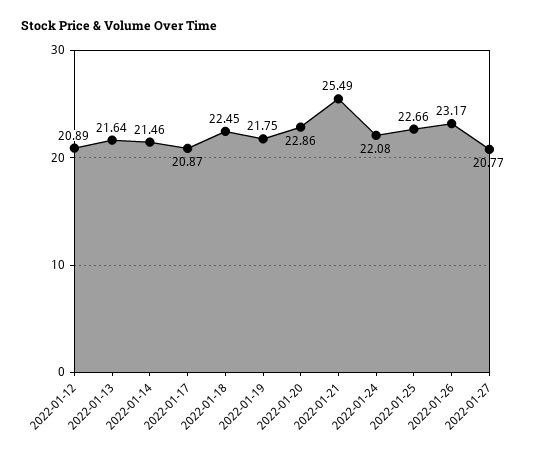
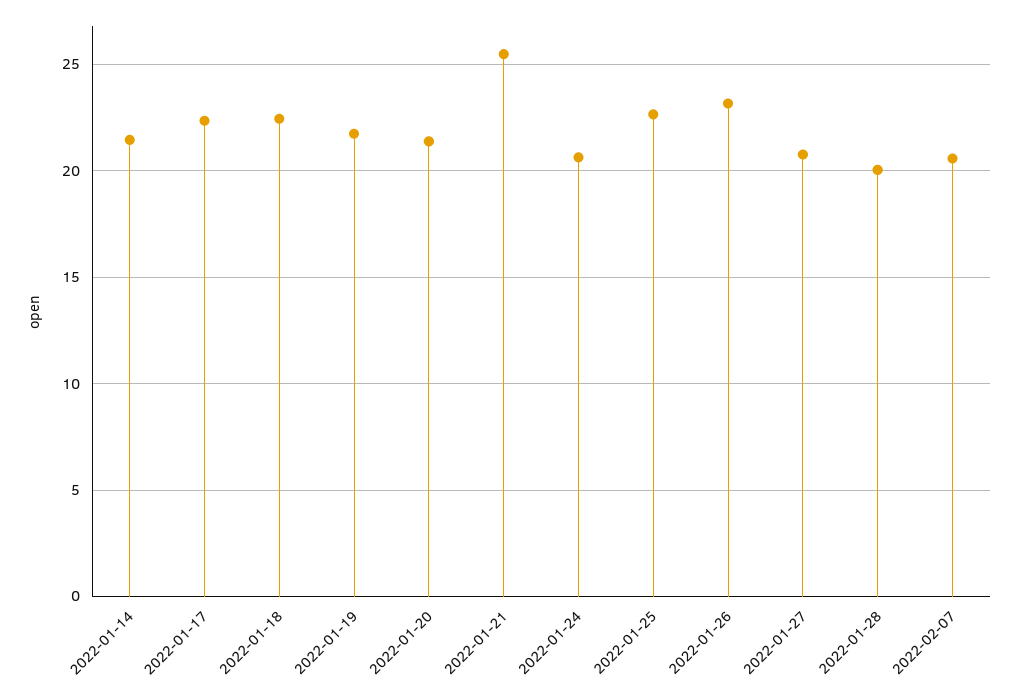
2022-01-12: 20.89 -> none
2022-01-13: 21.64 -> none
2022-01-17: 20.87 -> 22.5
2022-01-20: 22.86 -> 21.5
2022-01-24: 22.08 -> 20.5
2022-01-28: none -> 20
2022-02-07: none -> 20.5

